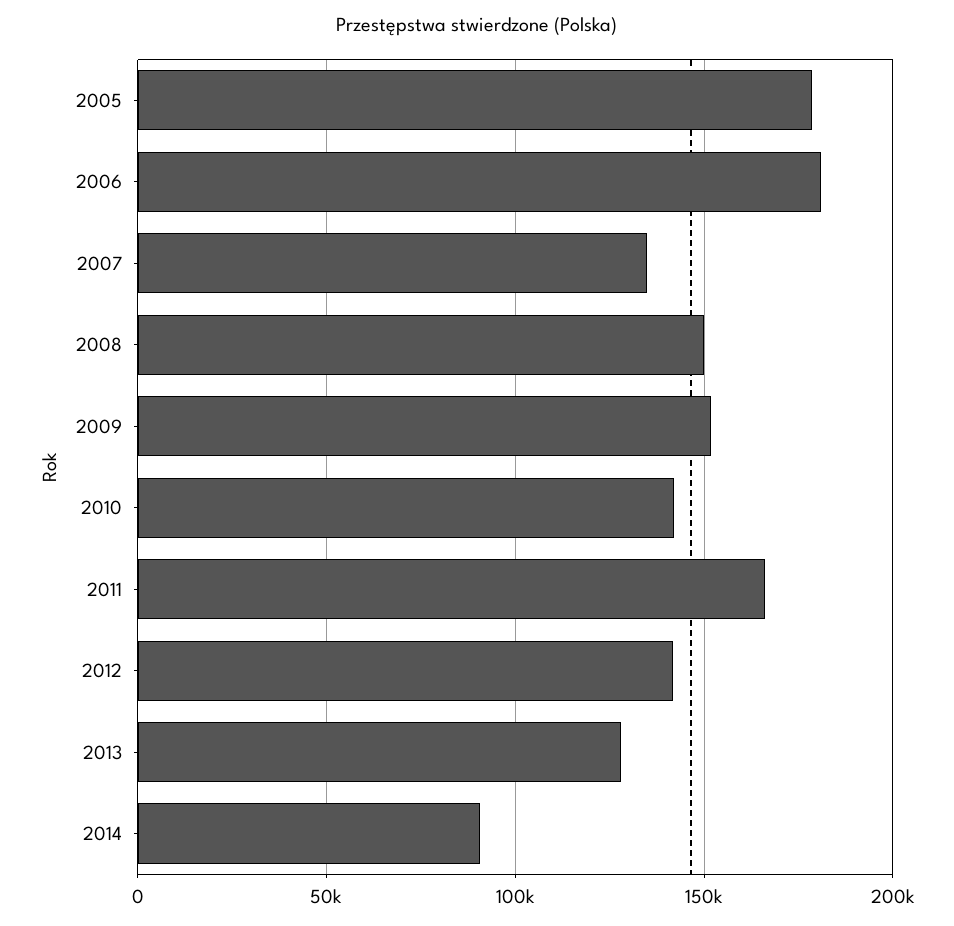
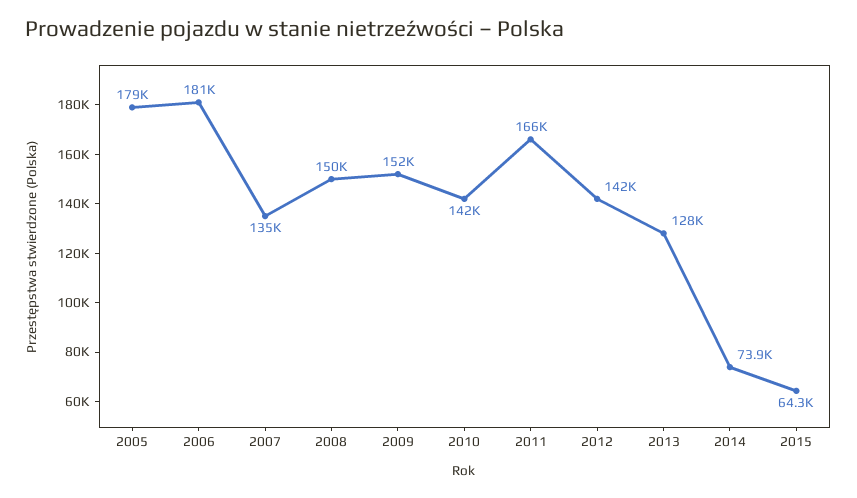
2014: 90000 -> 73900
2015: none -> 64300

